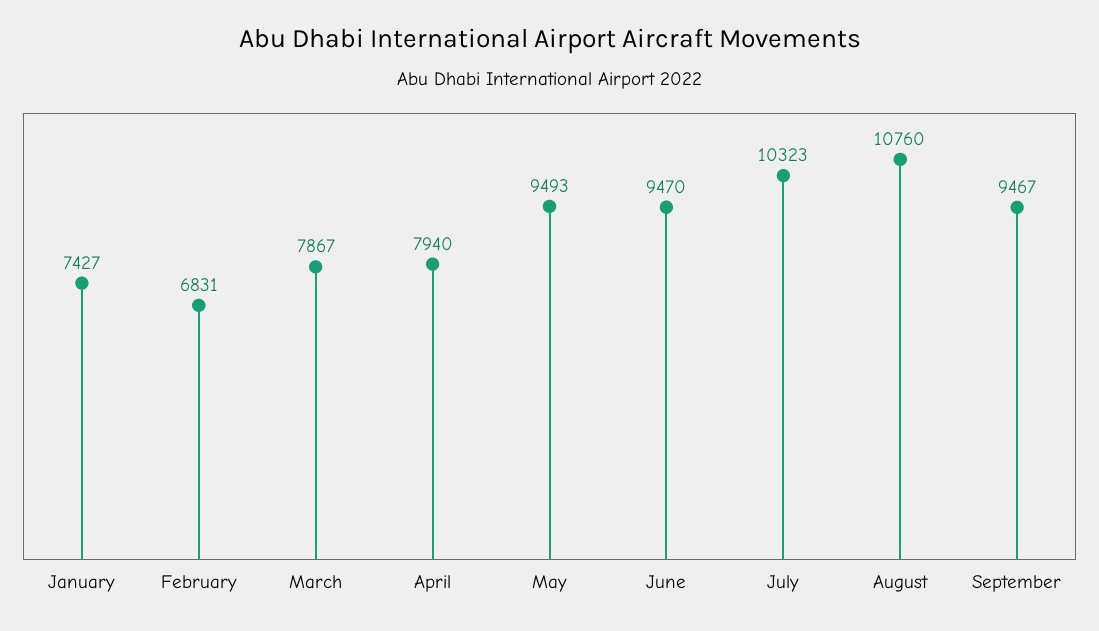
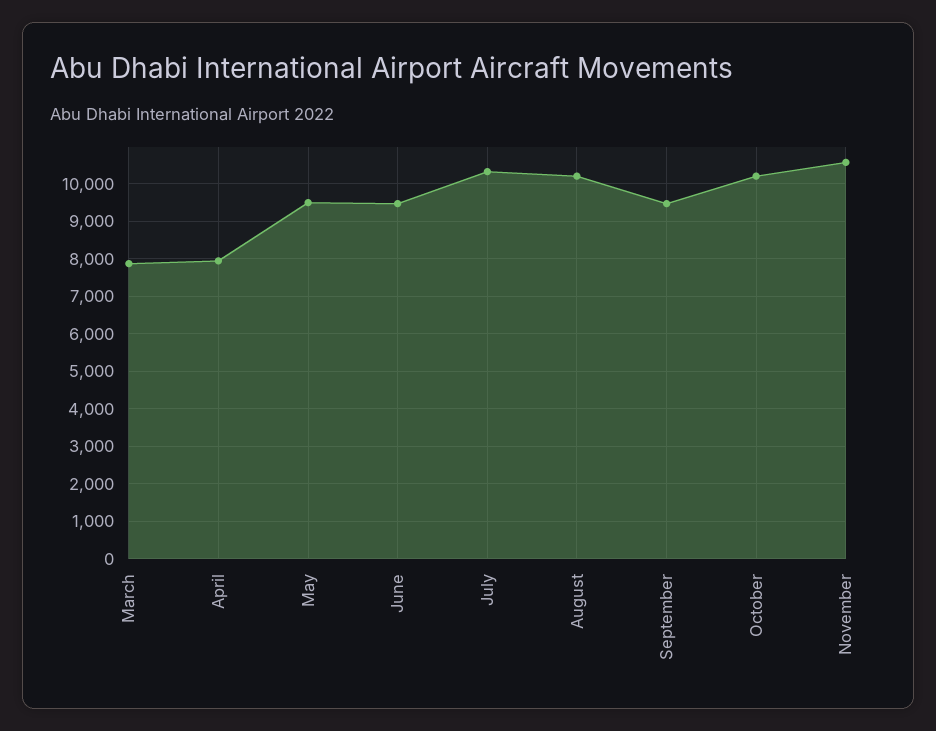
January: 7427 -> none
February: 6831 -> none
August: 10760 -> 10200
October: none -> 10200
November: none -> 10600

